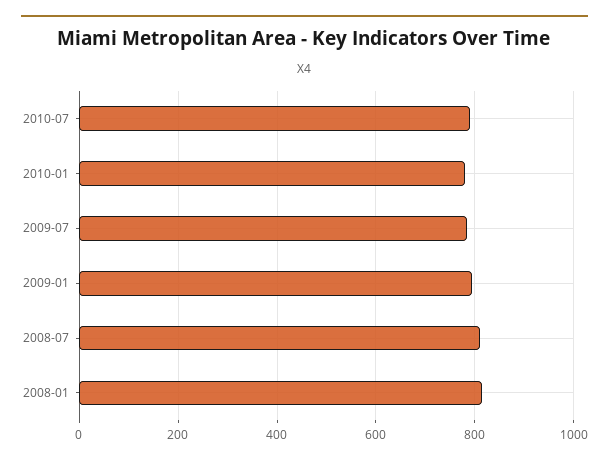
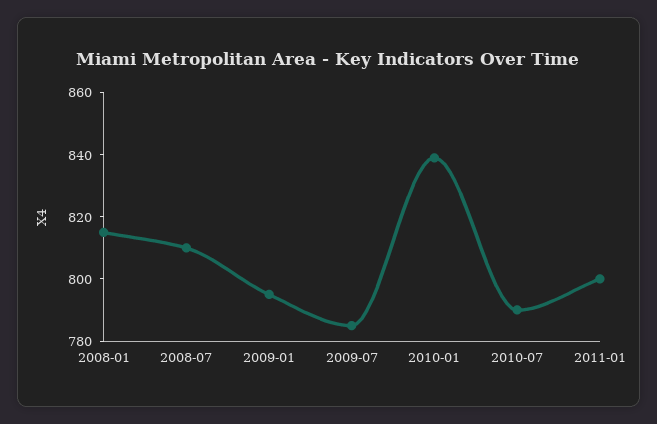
2010-01: 780 -> 840
2011-01: none -> 800

